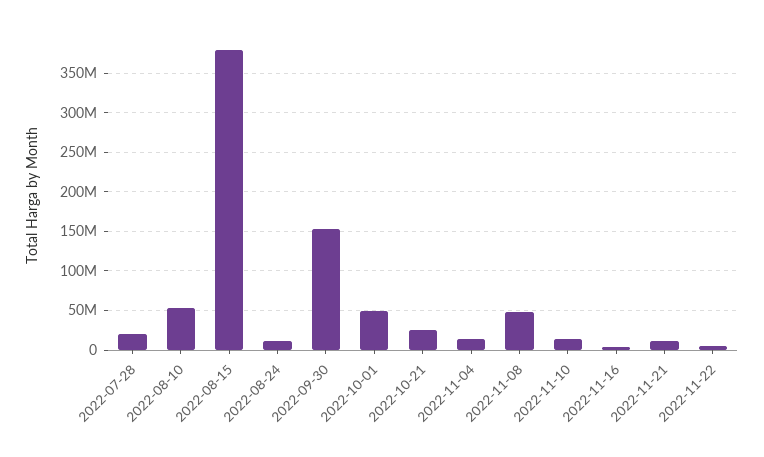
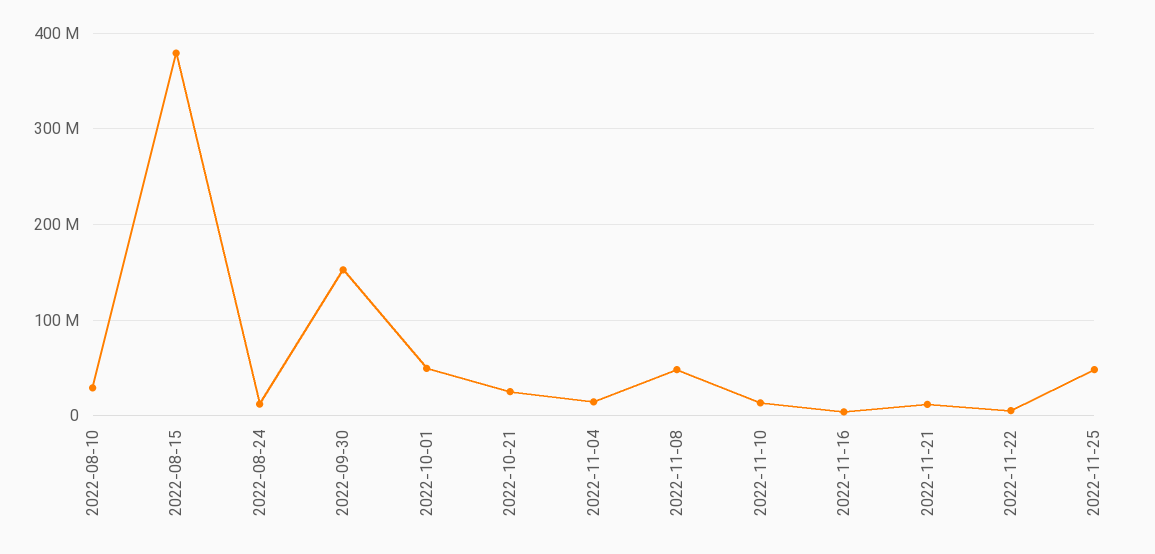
2022-07-28: 20000000 -> none
2022-08-10: 50000000 -> 30000000
2022-11-25: none -> 50000000

